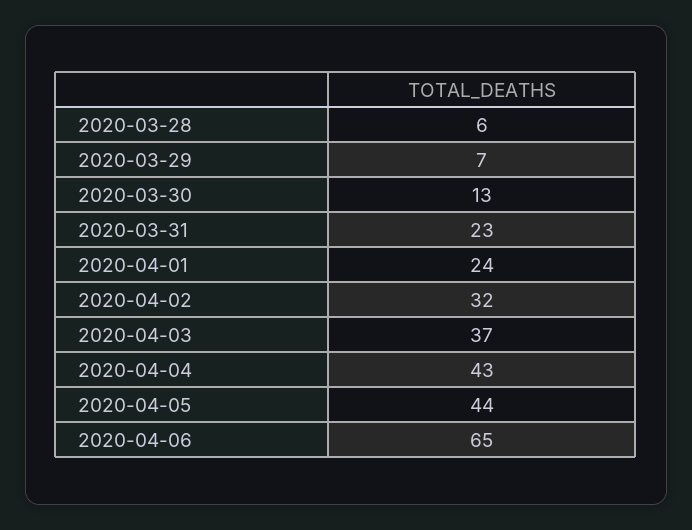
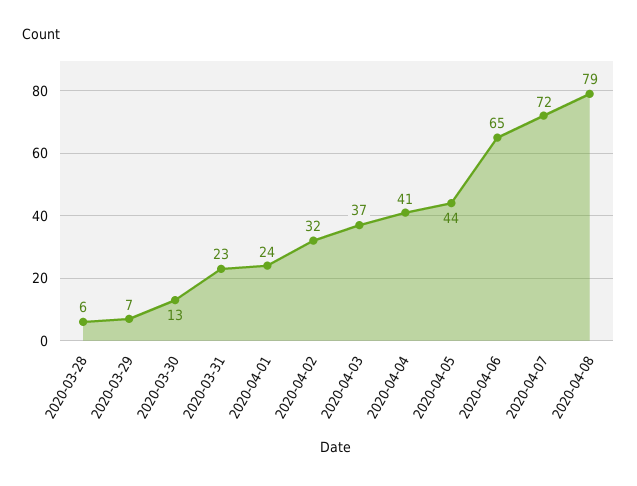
2020-04-04: 43 -> 41
2020-04-07: none -> 72
2020-04-08: none -> 79

